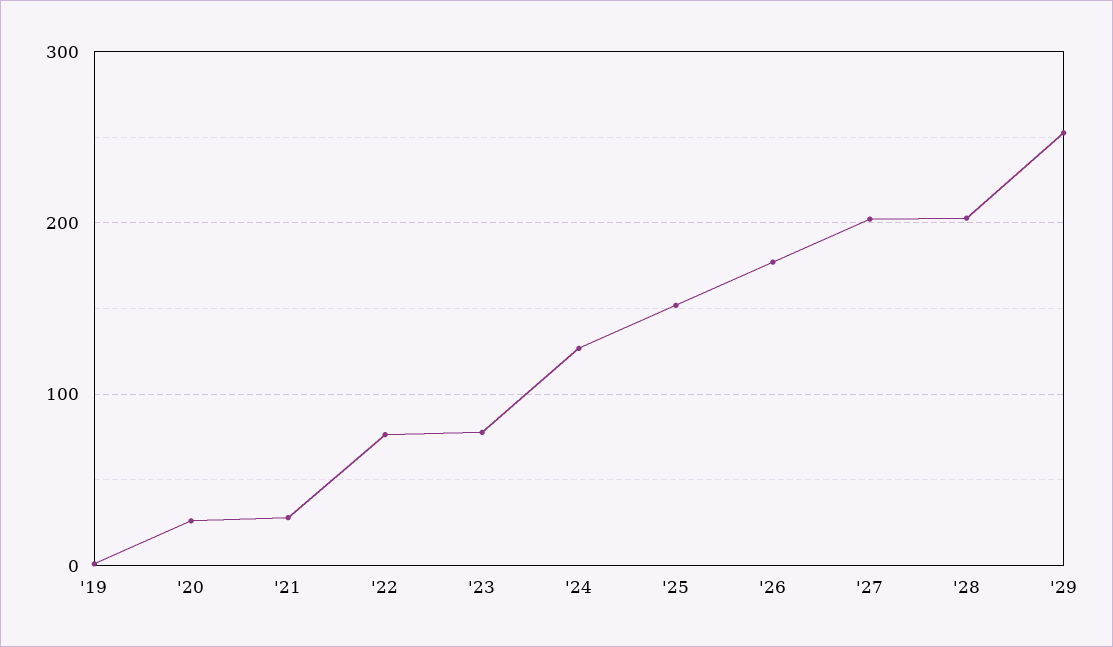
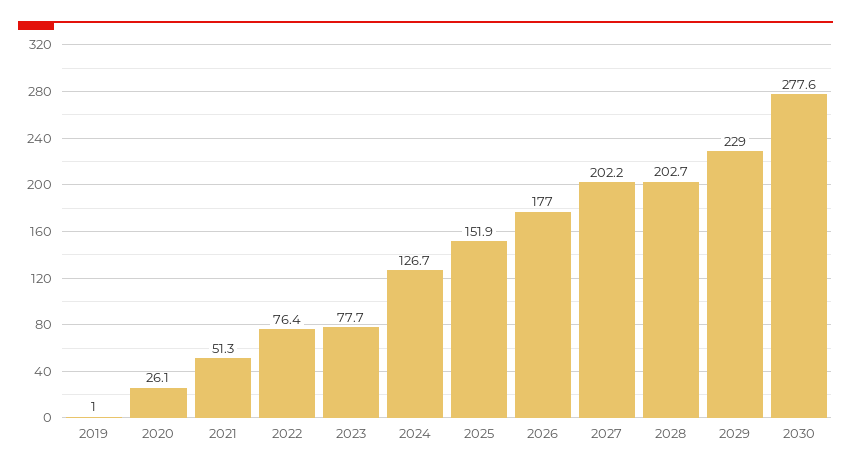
'21: 30 -> 51.3
'29: 250 -> 229
2030: none -> 277.6

